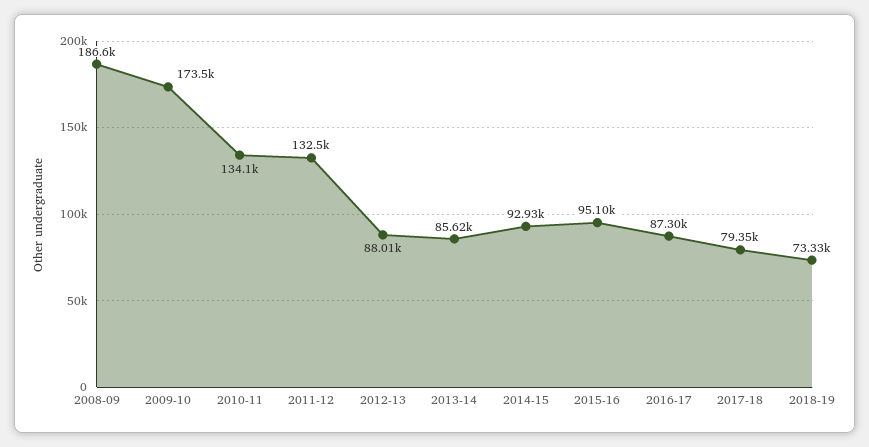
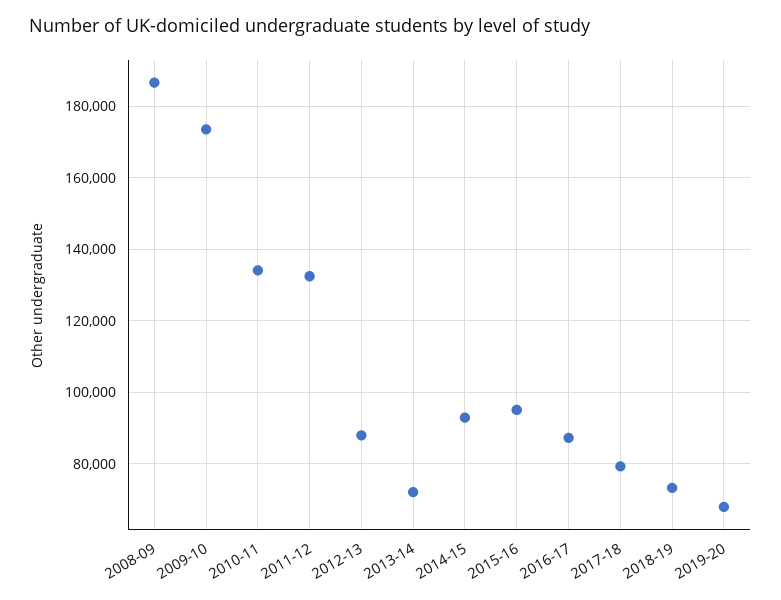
2013-14: 85620 -> 72000
2019-20: none -> 68000

